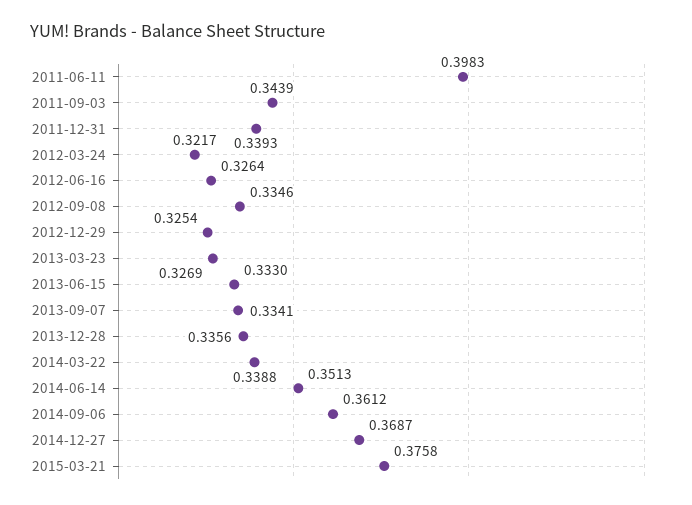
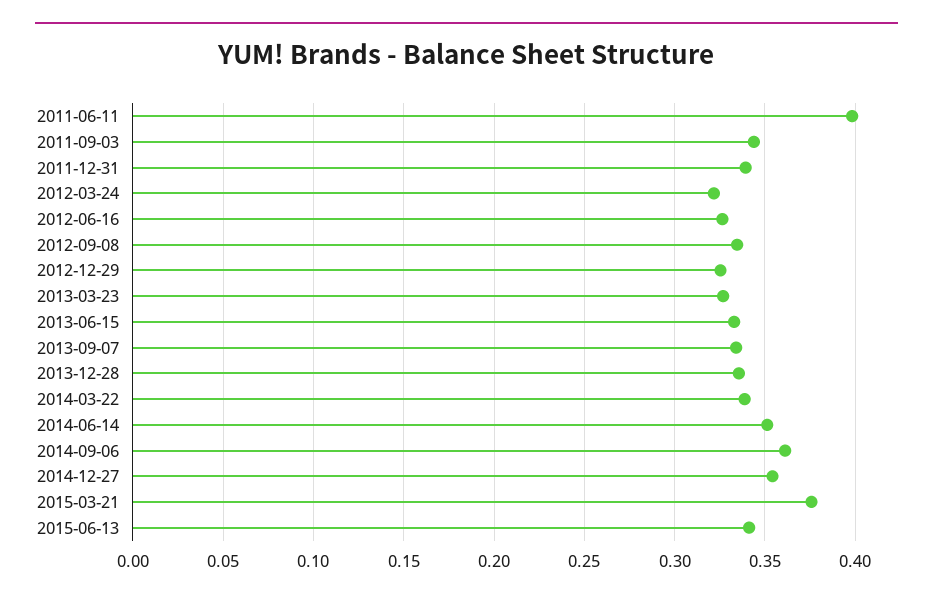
2014-12-27: 0.3687 -> 0.355
2015-06-13: none -> 0.34

